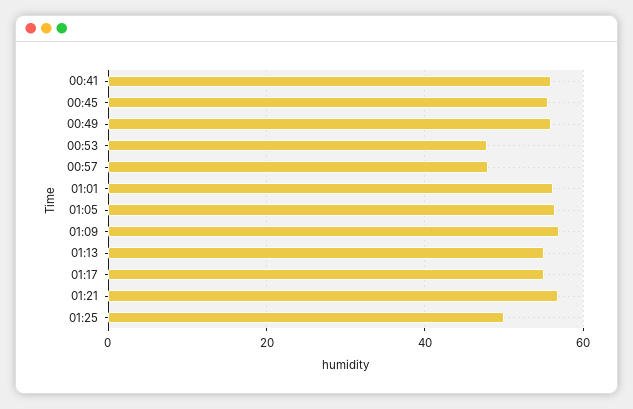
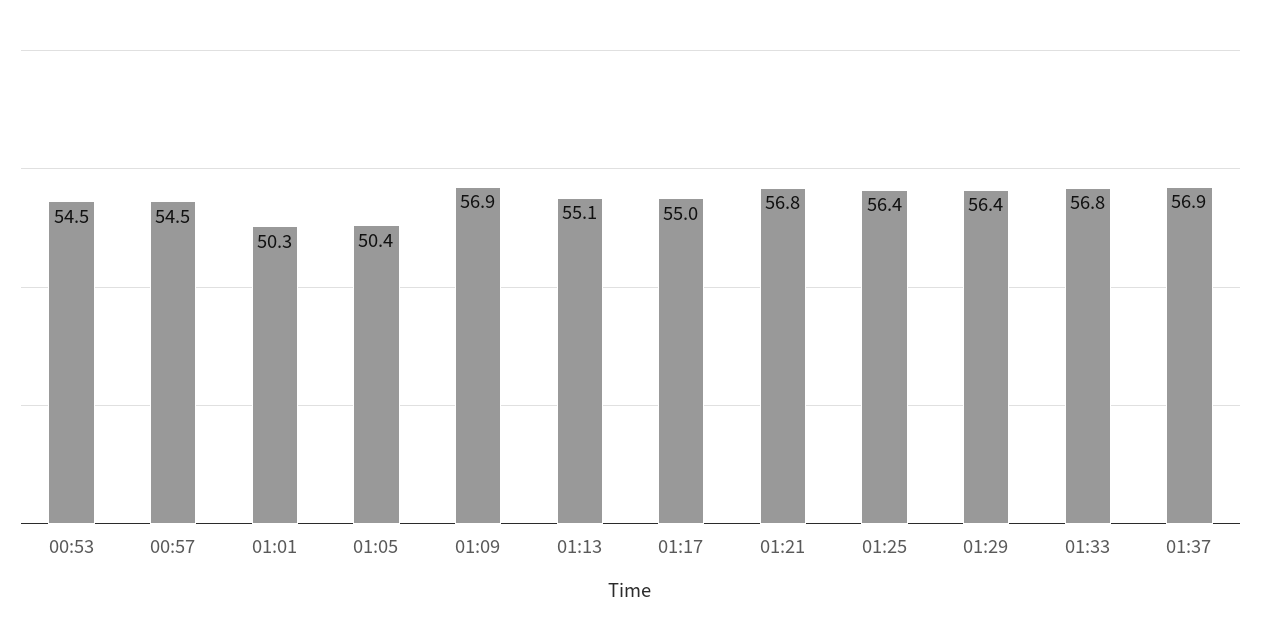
00:41: 56 -> none
00:45: 56 -> none
00:49: 56 -> none
00:53: 48 -> 54.5
00:57: 48 -> 54.5
01:01: 56 -> 50.3
01:05: 56 -> 50.4
01:25: 50 -> 56.4
01:29: none -> 56.4
01:33: none -> 56.8
01:37: none -> 56.9

